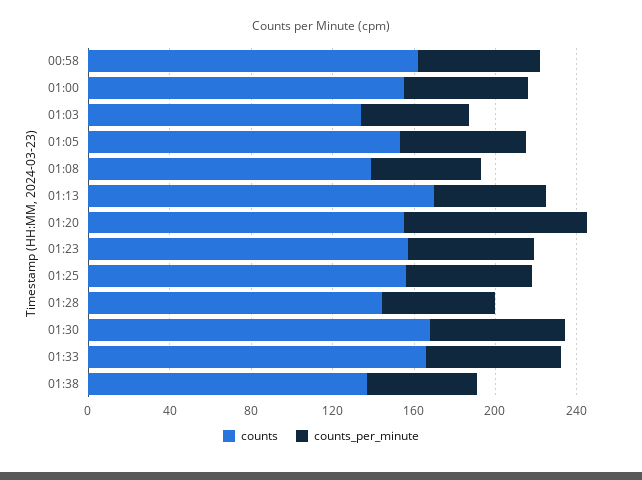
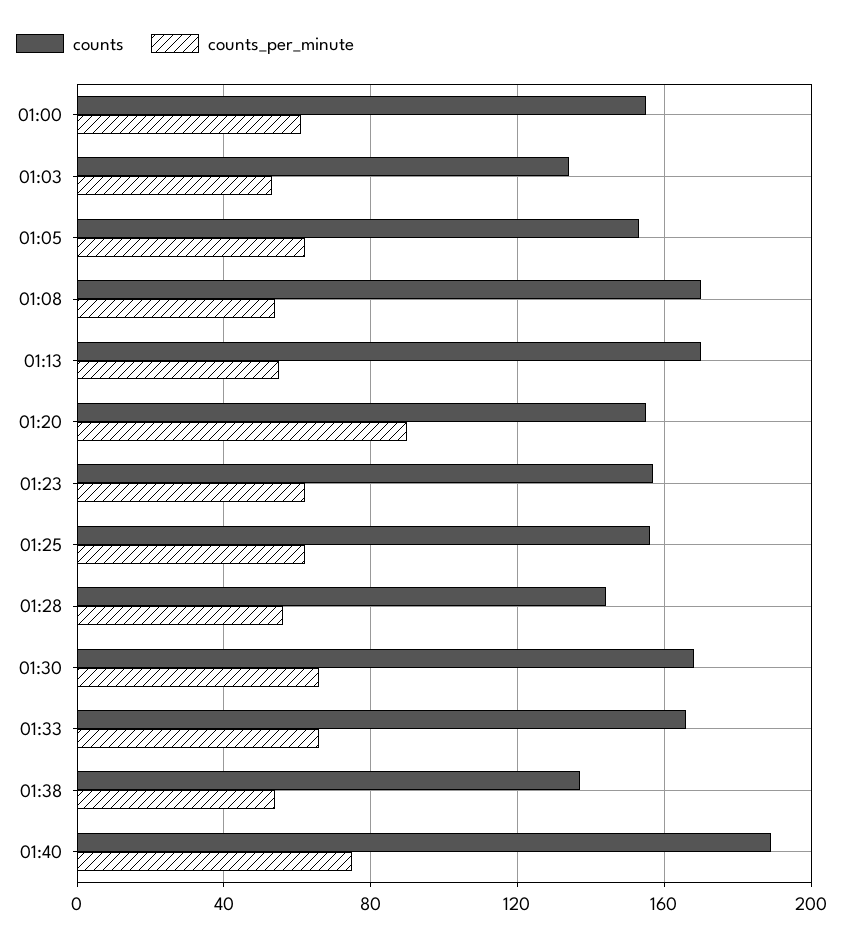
counts, 00:58: 160 -> none
counts_per_minute, 00:58: 60 -> none
counts, 01:08: 140 -> 170
counts, 01:40: none -> 190
counts_per_minute, 01:40: none -> 75

